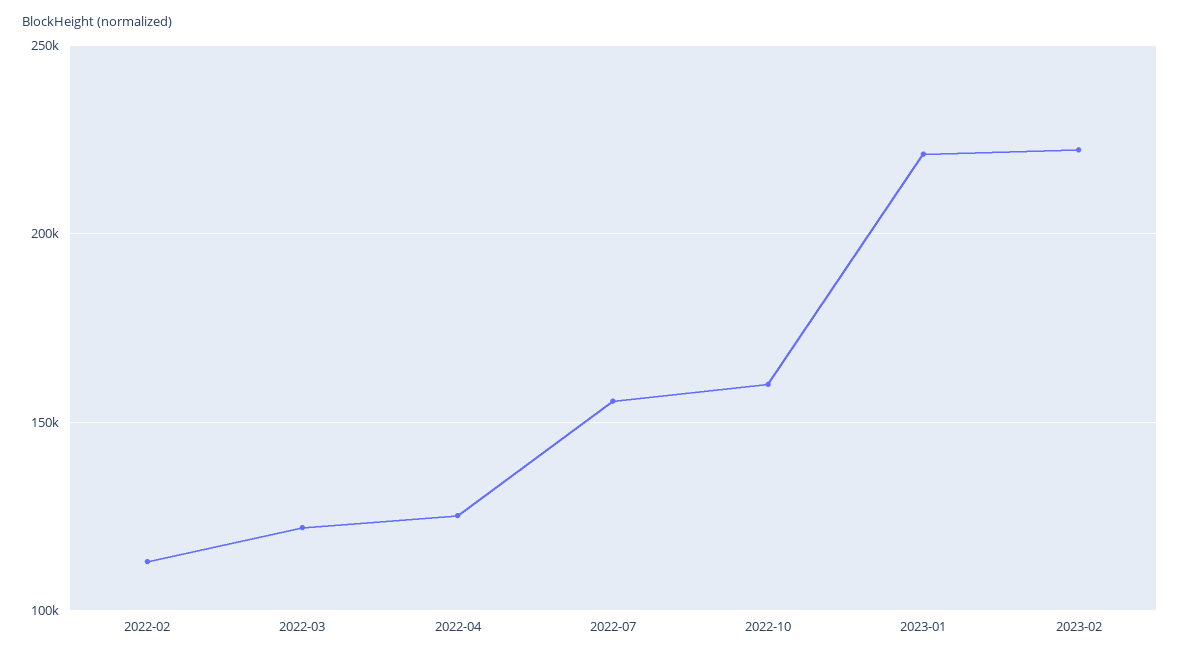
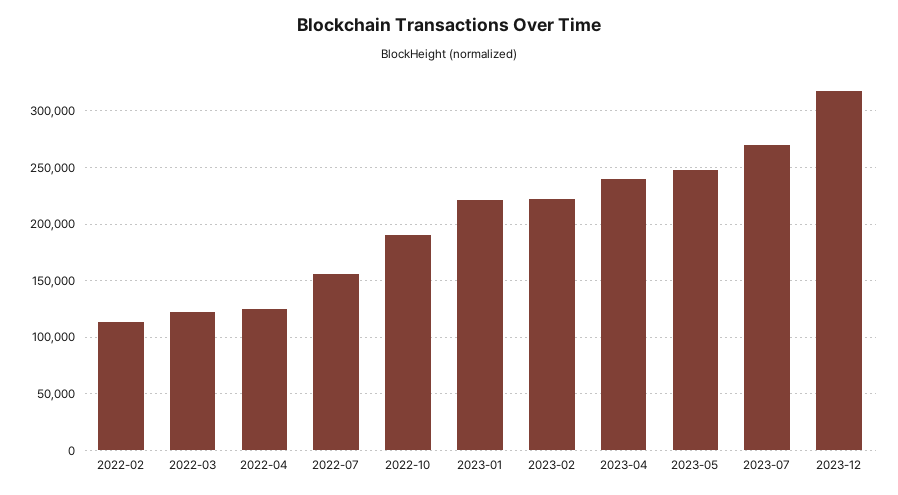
2022-10: 160000 -> 190000
2023-04: none -> 240000
2023-05: none -> 250000
2023-07: none -> 270000
2023-12: none -> 320000

